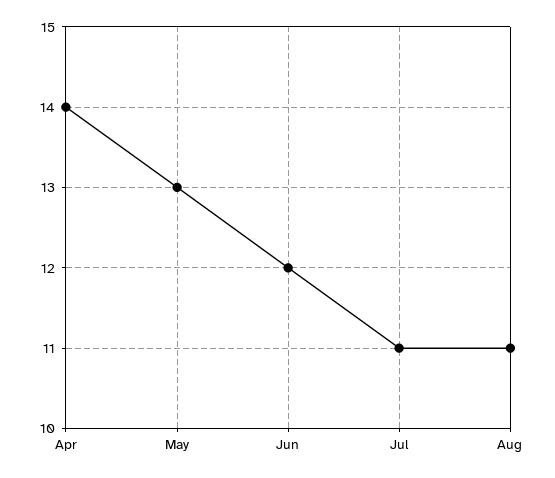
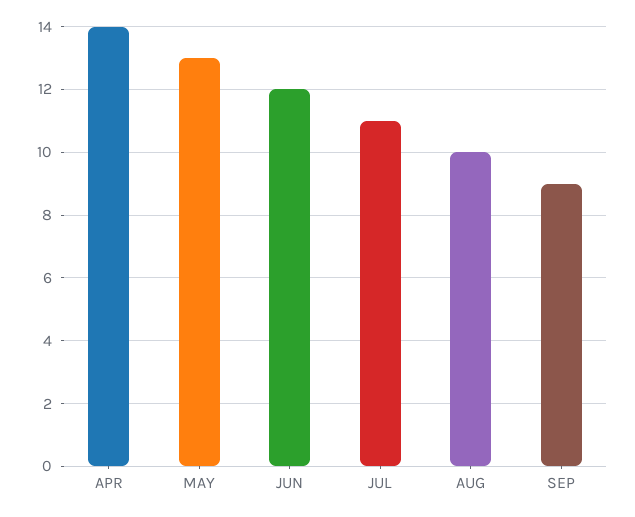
Aug: 11 -> 10
SEP: none -> 9

